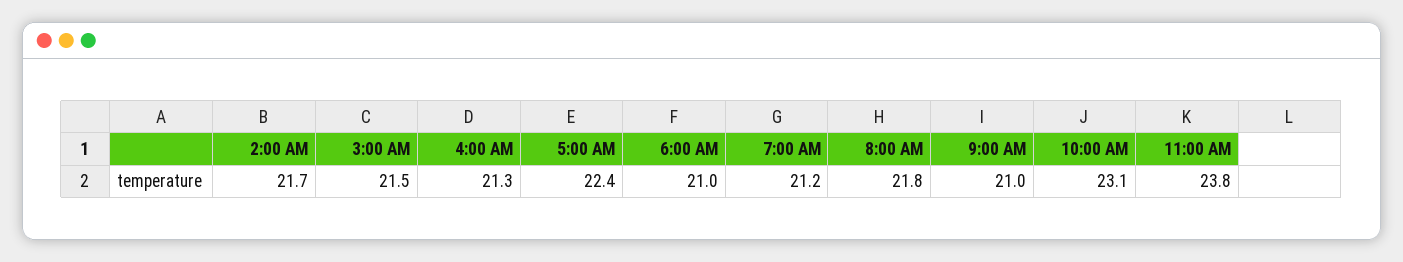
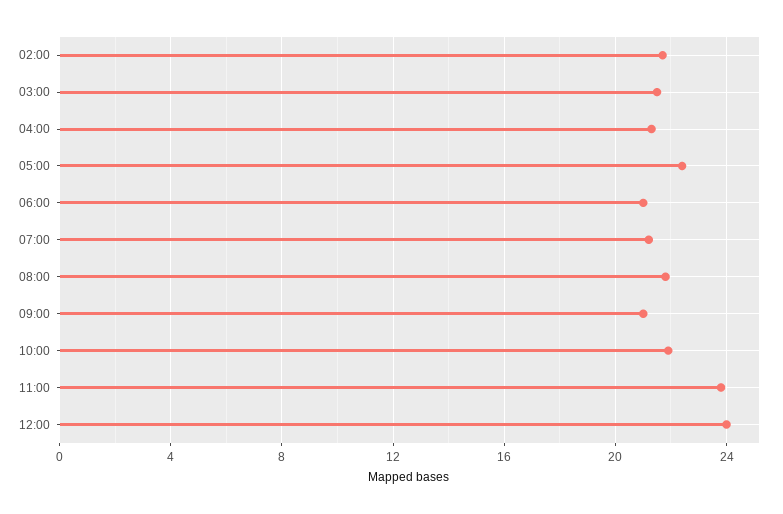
10:00 AM: 23.1 -> 22
12:00: none -> 24

